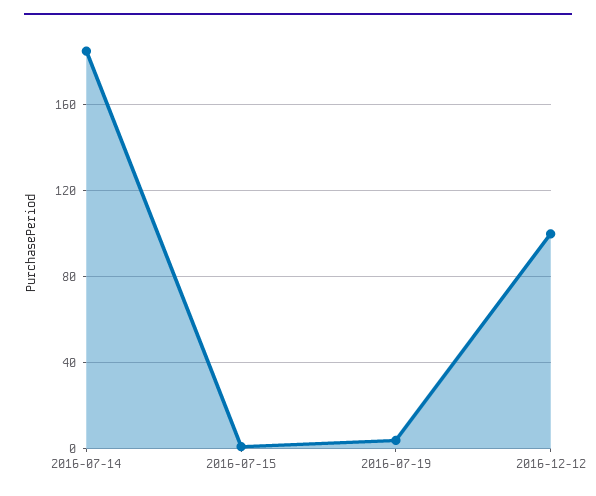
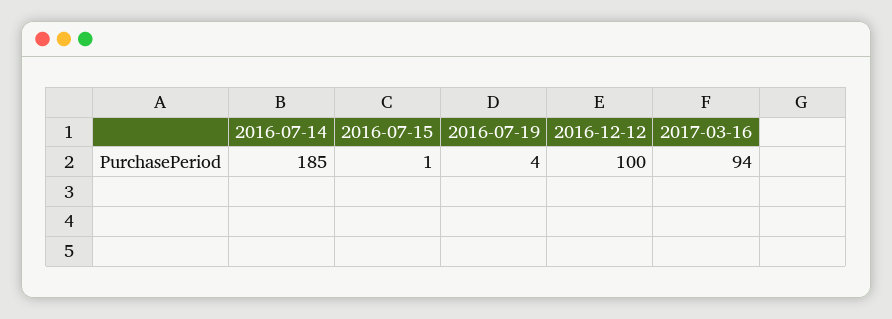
2017-03-16: none -> 94

